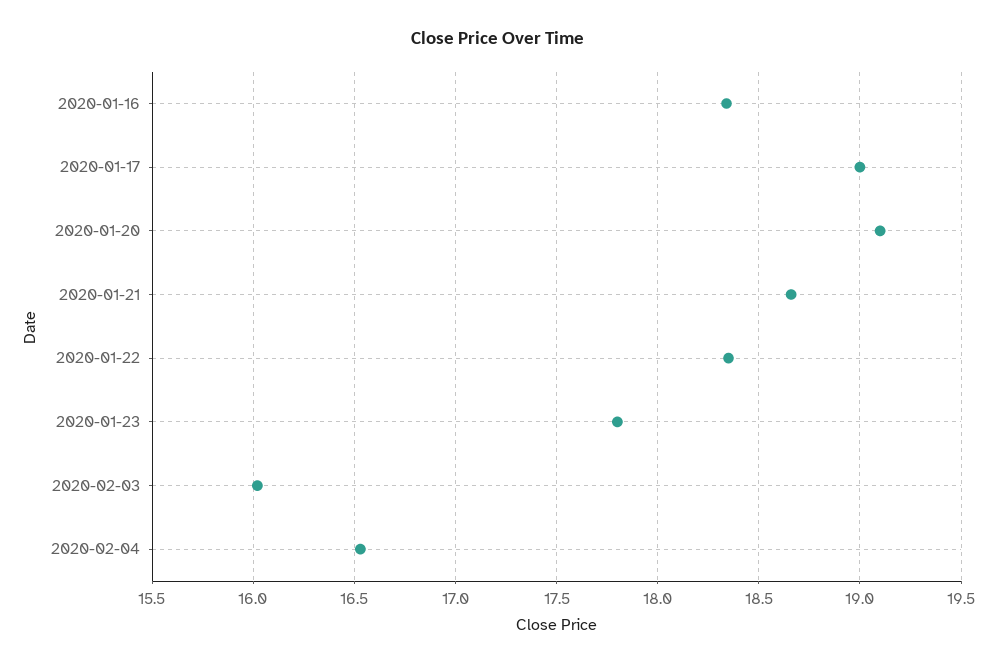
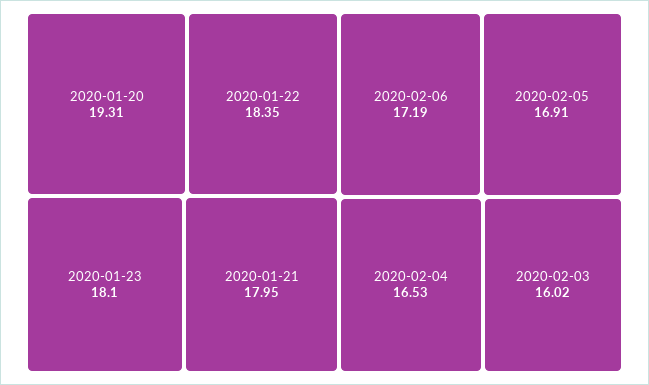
2020-01-16: 18.35 -> none
2020-01-17: 19 -> none
2020-01-20: 19.1 -> 19.31
2020-01-21: 18.65 -> 17.95
2020-01-23: 17.8 -> 18.1
2020-02-06: none -> 17.19
2020-02-05: none -> 16.91

